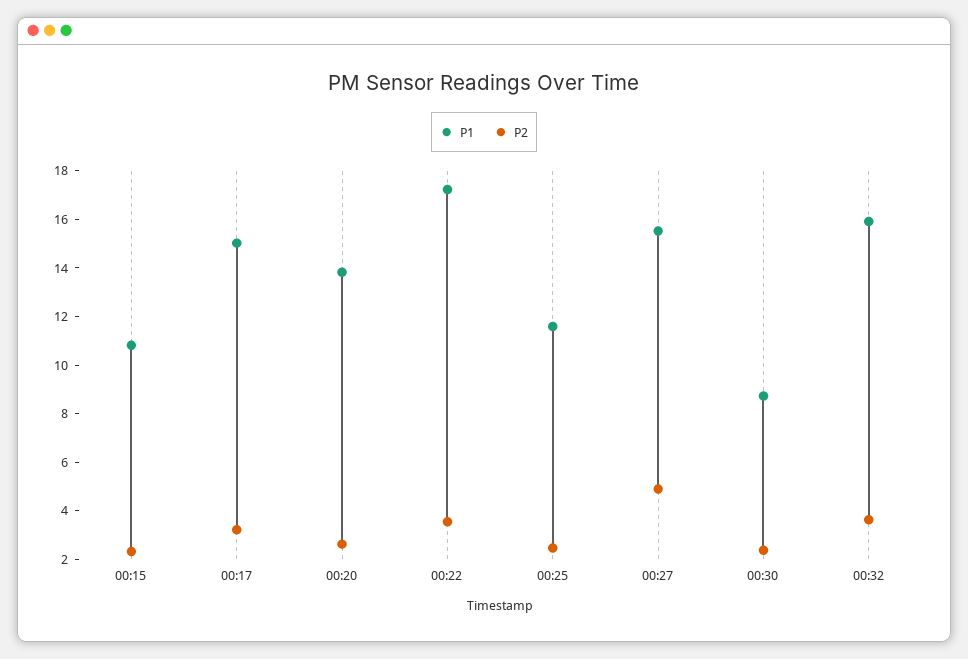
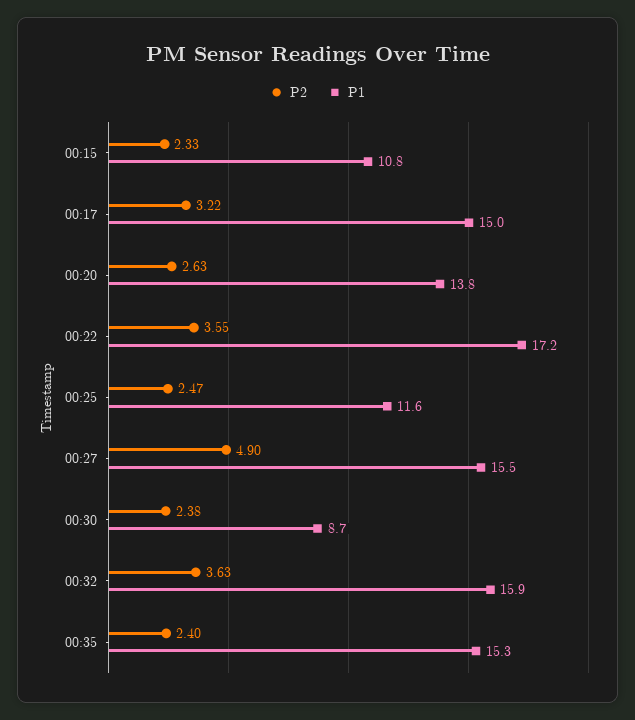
P2, 00:35: none -> 2.4
P1, 00:35: none -> 15.3

